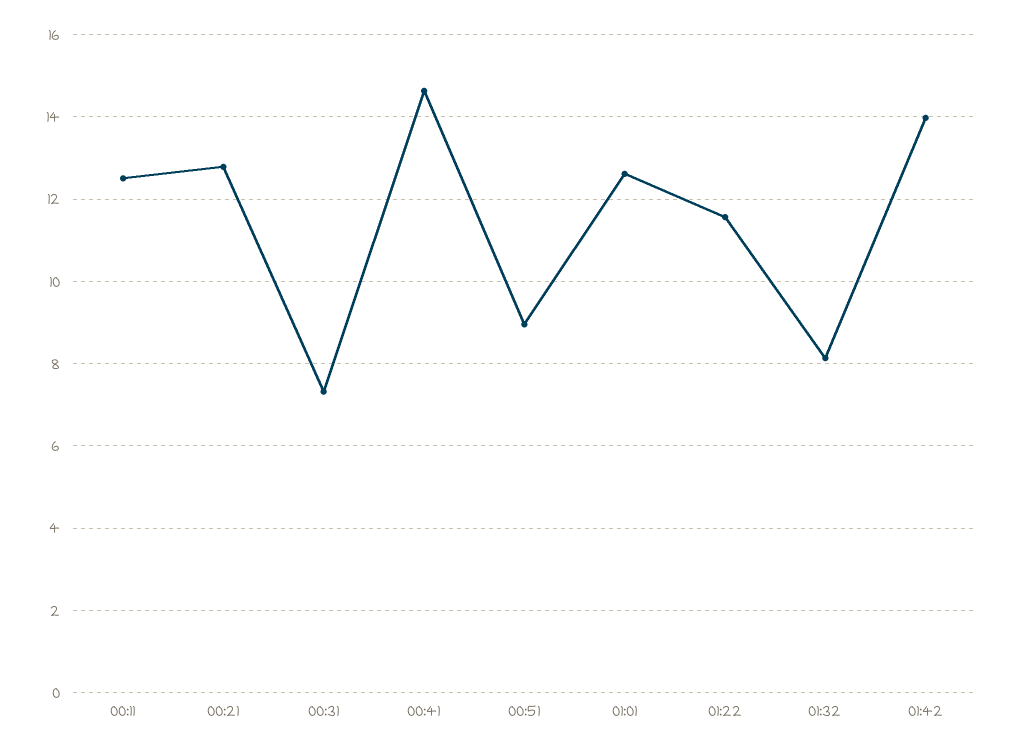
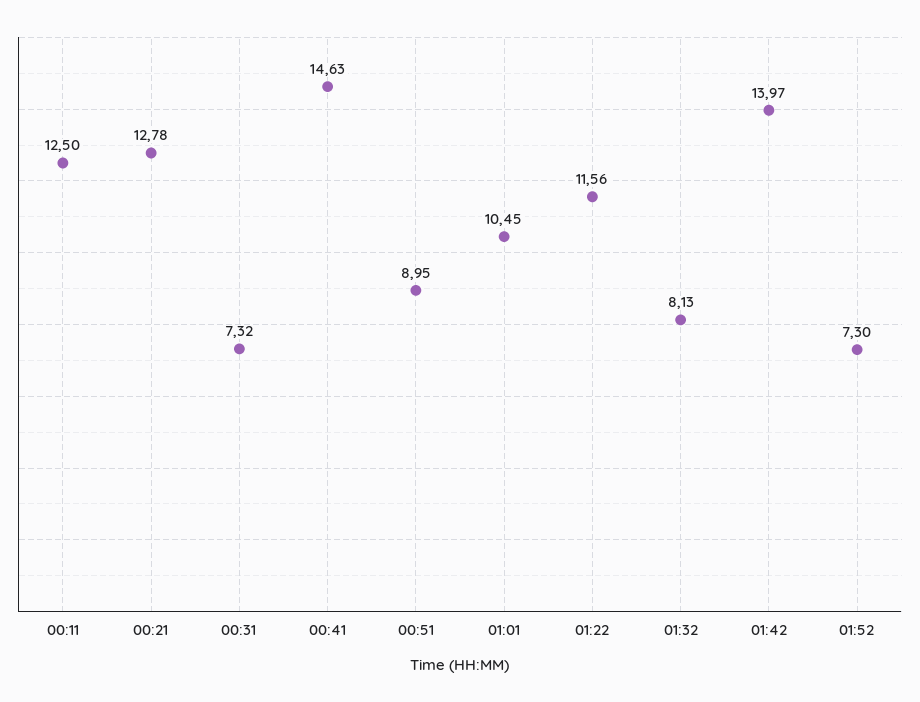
01:01: 12.6 -> 10.45
01:52: none -> 7.3

